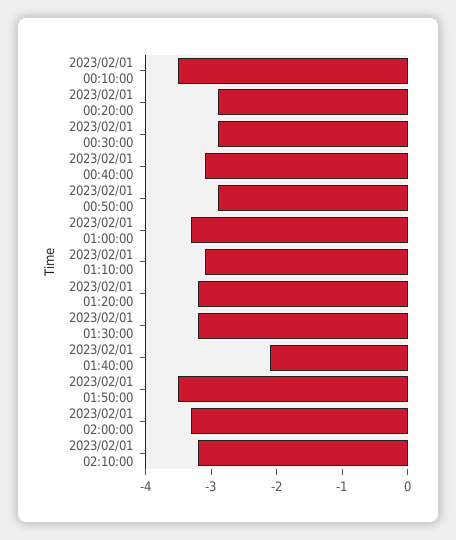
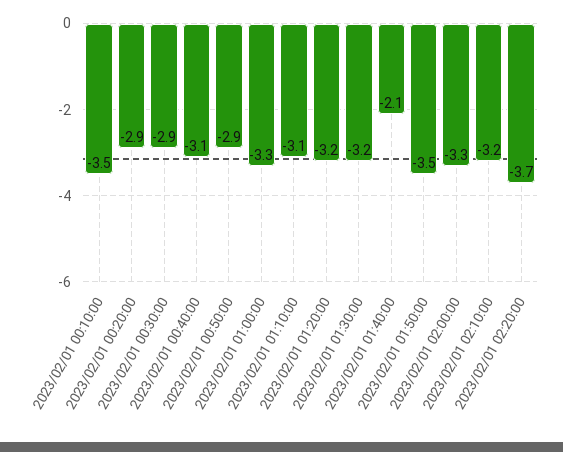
2023/02/01 02:20:00: none -> -3.7

